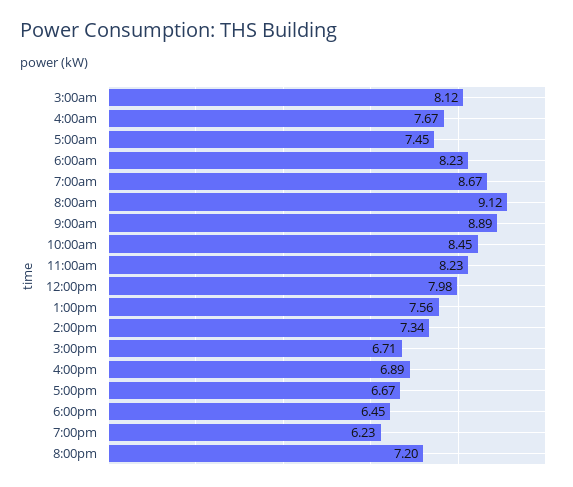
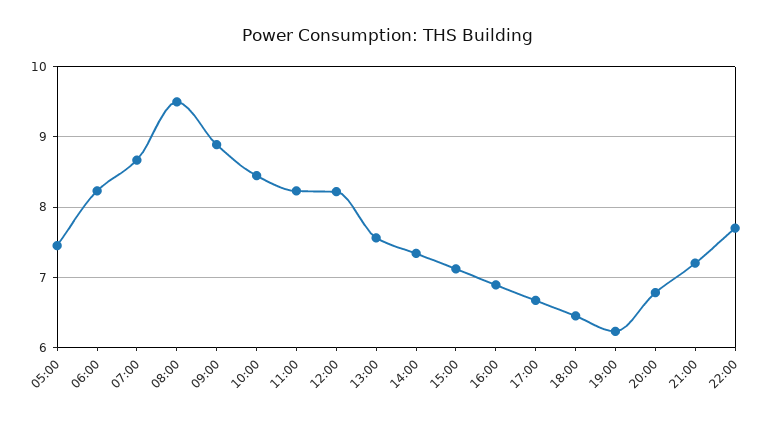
3:00am: 8.12 -> none
4:00am: 7.67 -> none
8:00am: 9.12 -> 9.5
12:00pm: 7.98 -> 8.2
3:00pm: 6.71 -> 7.1
8:00pm: 7.2 -> 6.8
21:00: none -> 7.2
22:00: none -> 7.7

